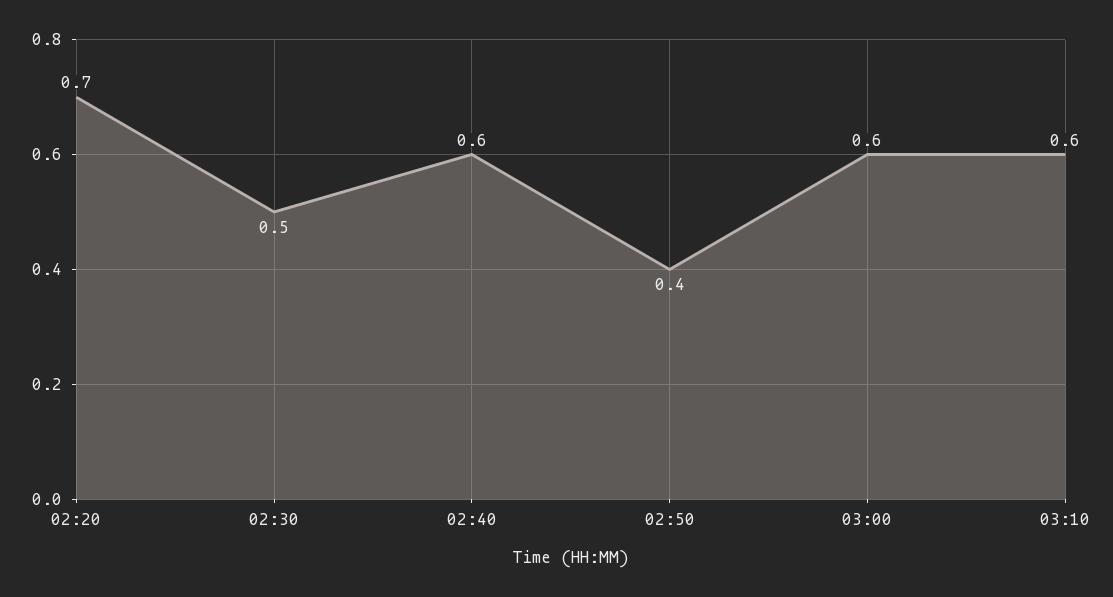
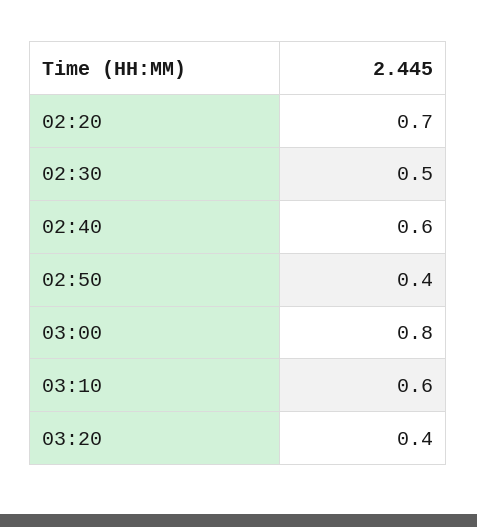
03:00: 0.6 -> 0.8
03:20: none -> 0.4

